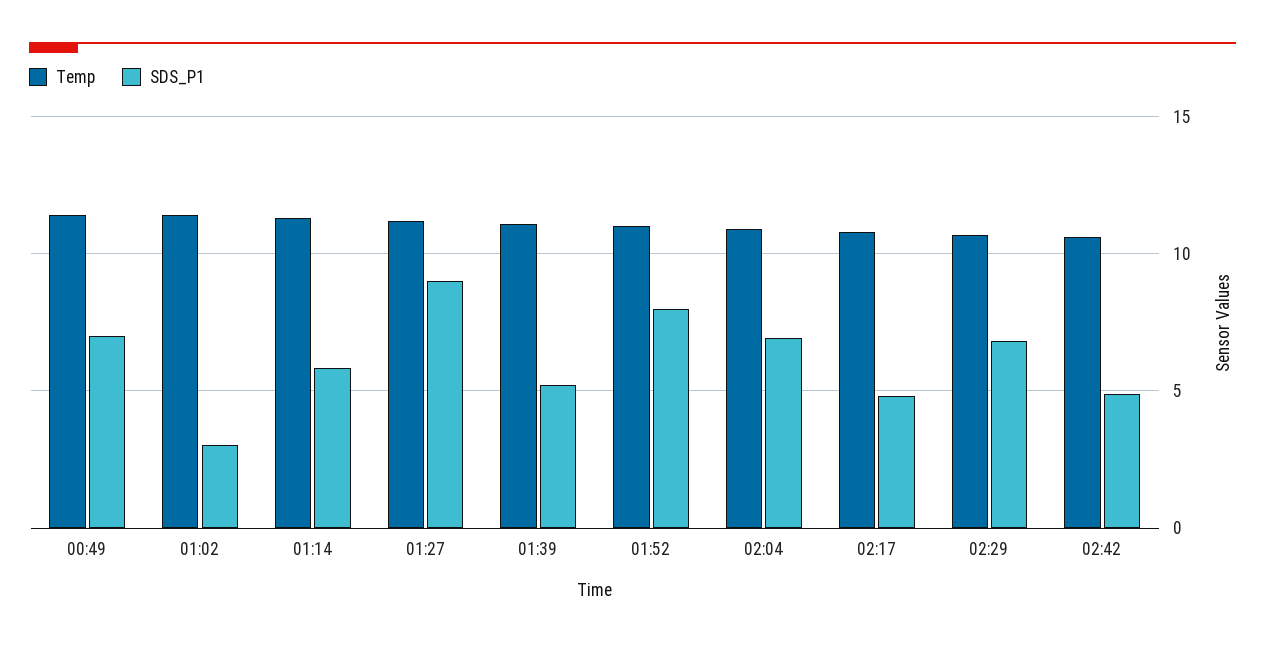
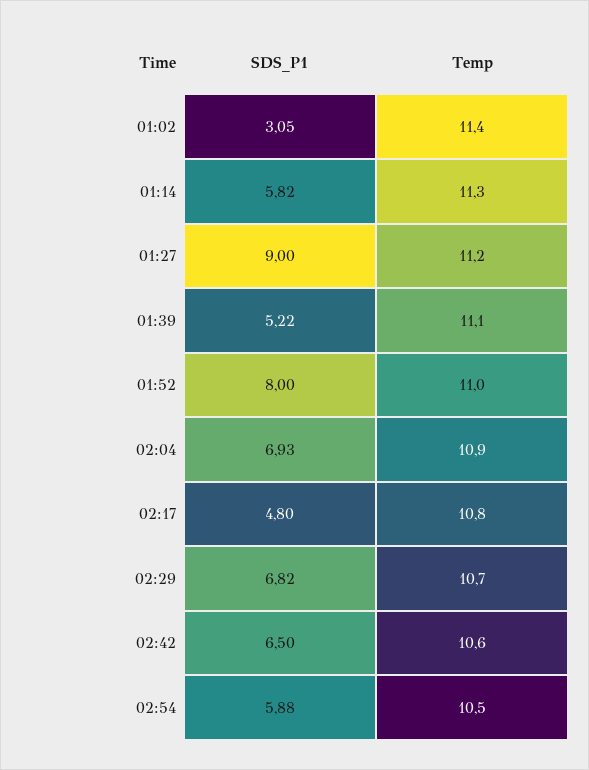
Temp, 00:49: 11.5 -> none
SDS_P1, 00:49: 7 -> none
SDS_P1, 02:42: 5 -> 6.5
SDS_P1, 02:54: none -> 5.88
Temp, 02:54: none -> 10.5

